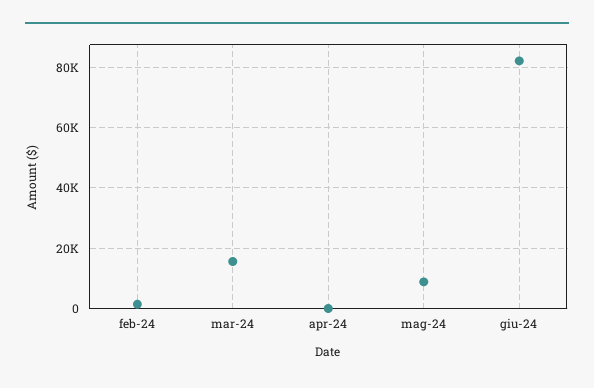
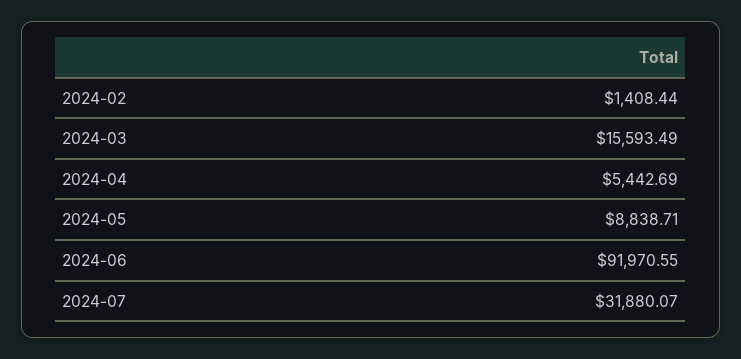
apr-24: 0 -> 5442.69
giu-24: 82000 -> 91970.55
2024-07: none -> 31880.07

